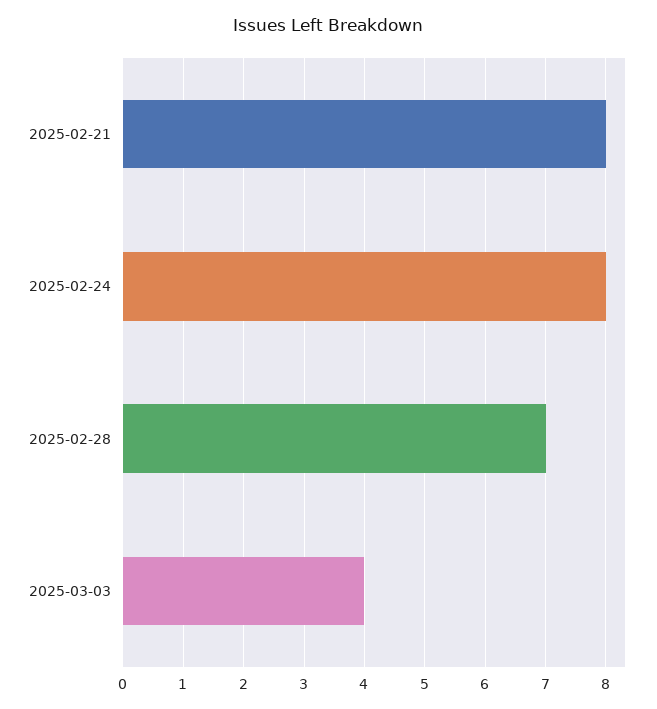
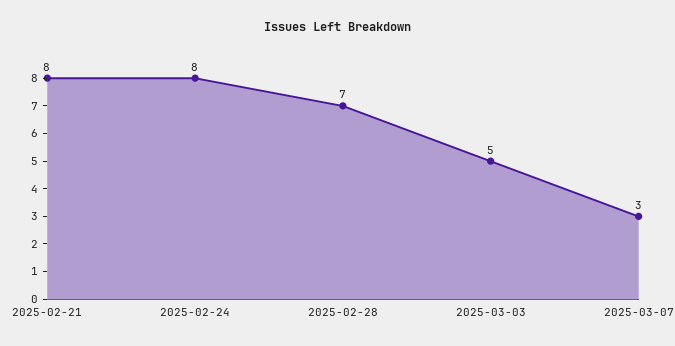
2025-03-03: 4 -> 5
2025-03-07: none -> 3

